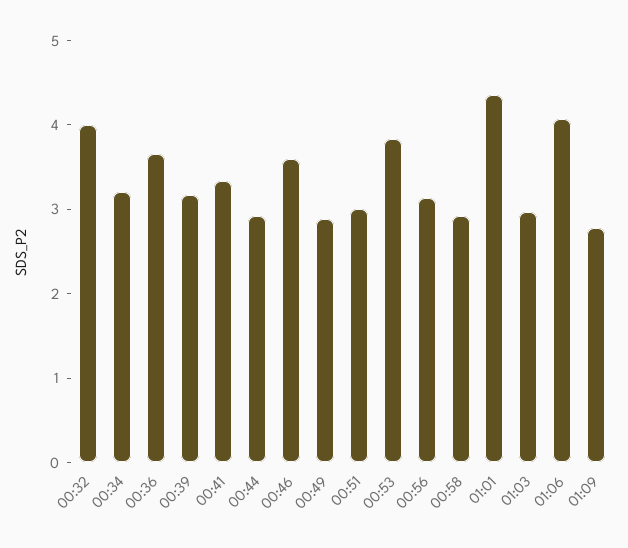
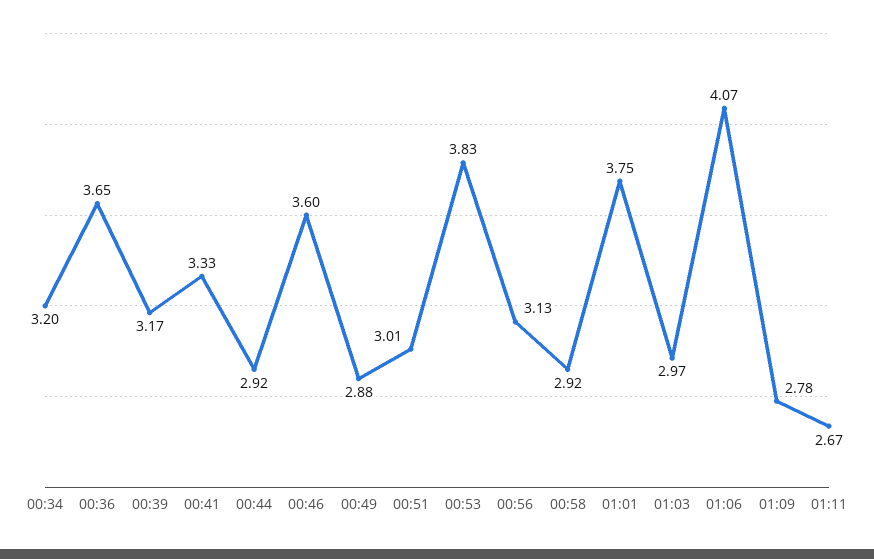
00:32: 4 -> none
01:01: 4.4 -> 3.75
01:11: none -> 2.67

